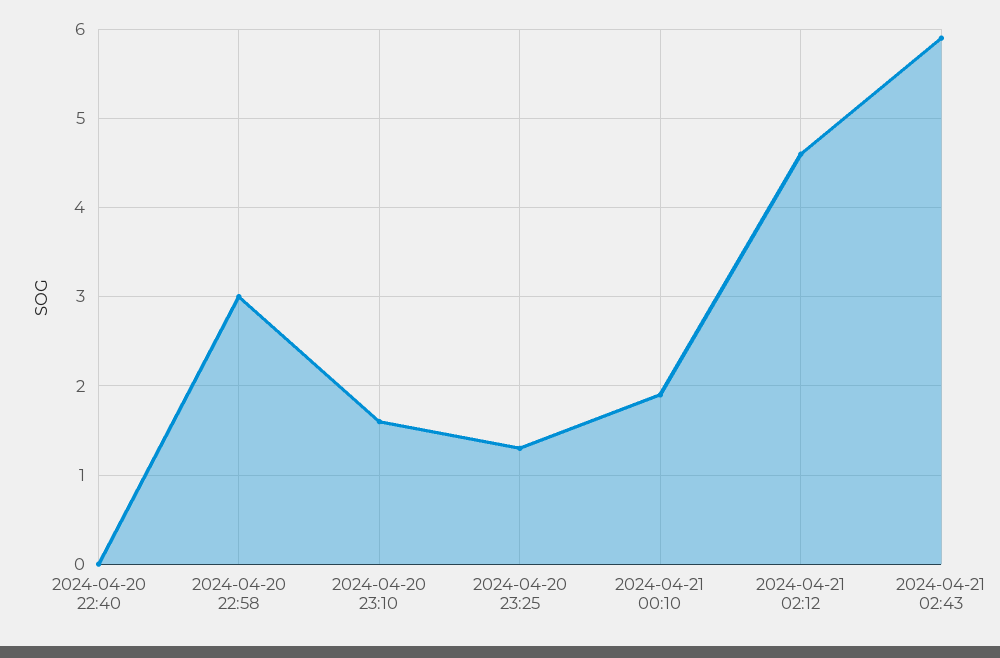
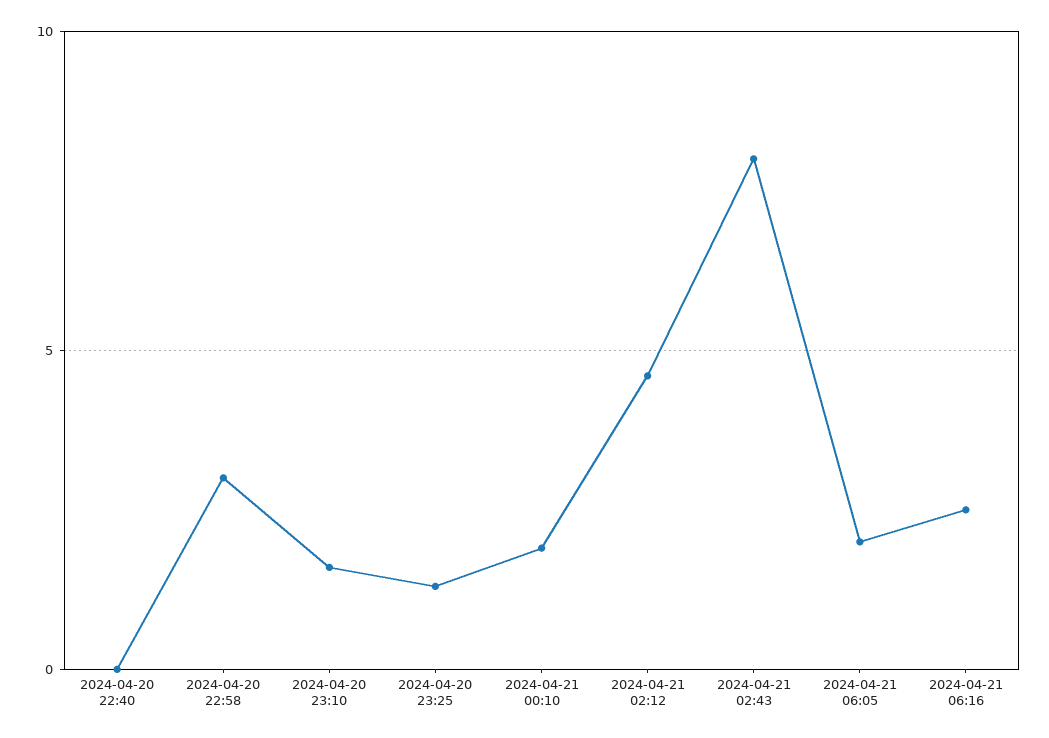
2024-04-21 02:43: 5.9 -> 8
2024-04-21 06:05: none -> 2
2024-04-21 06:16: none -> 2.5

